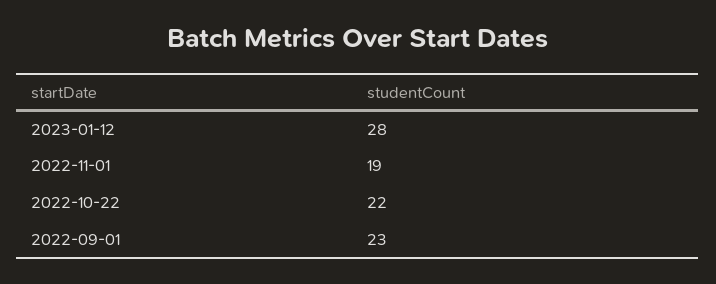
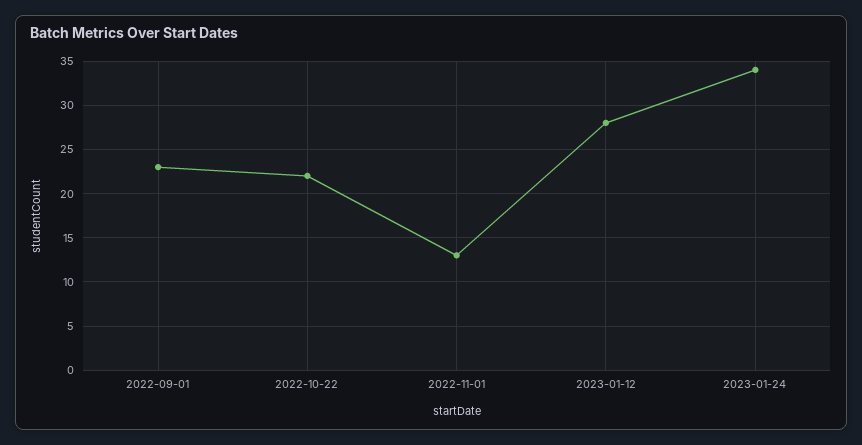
2022-11-01: 19 -> 13
2023-01-24: none -> 34

